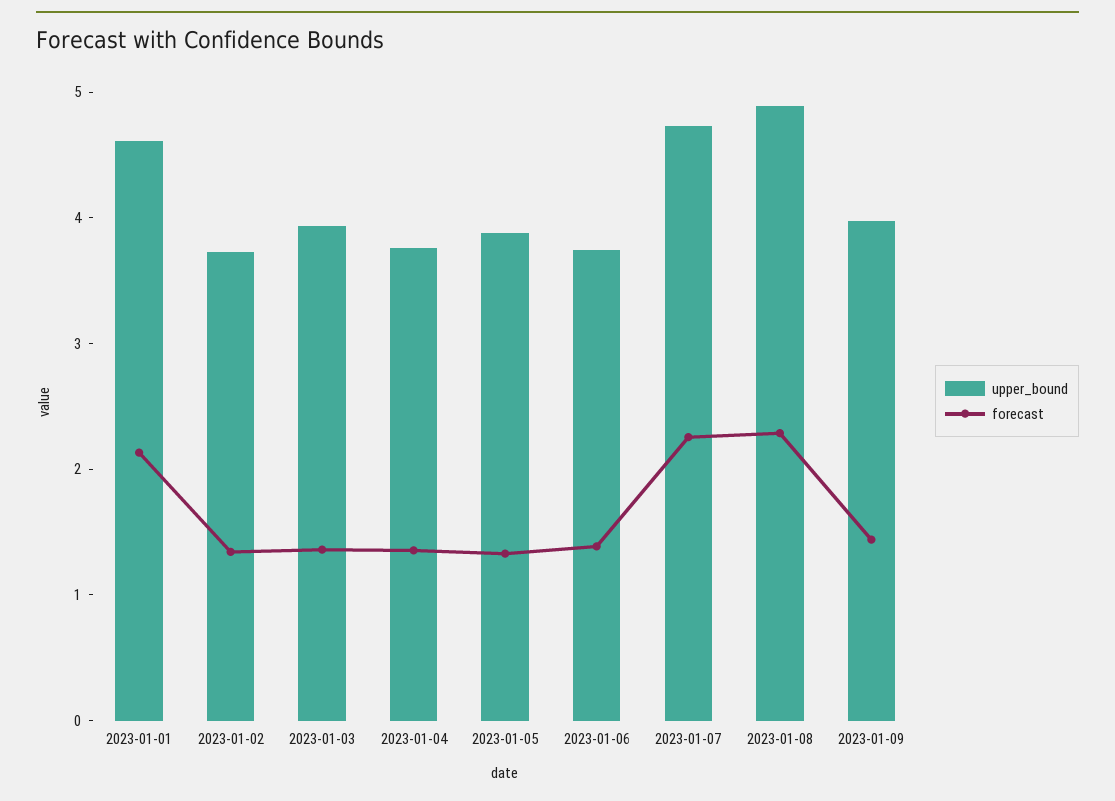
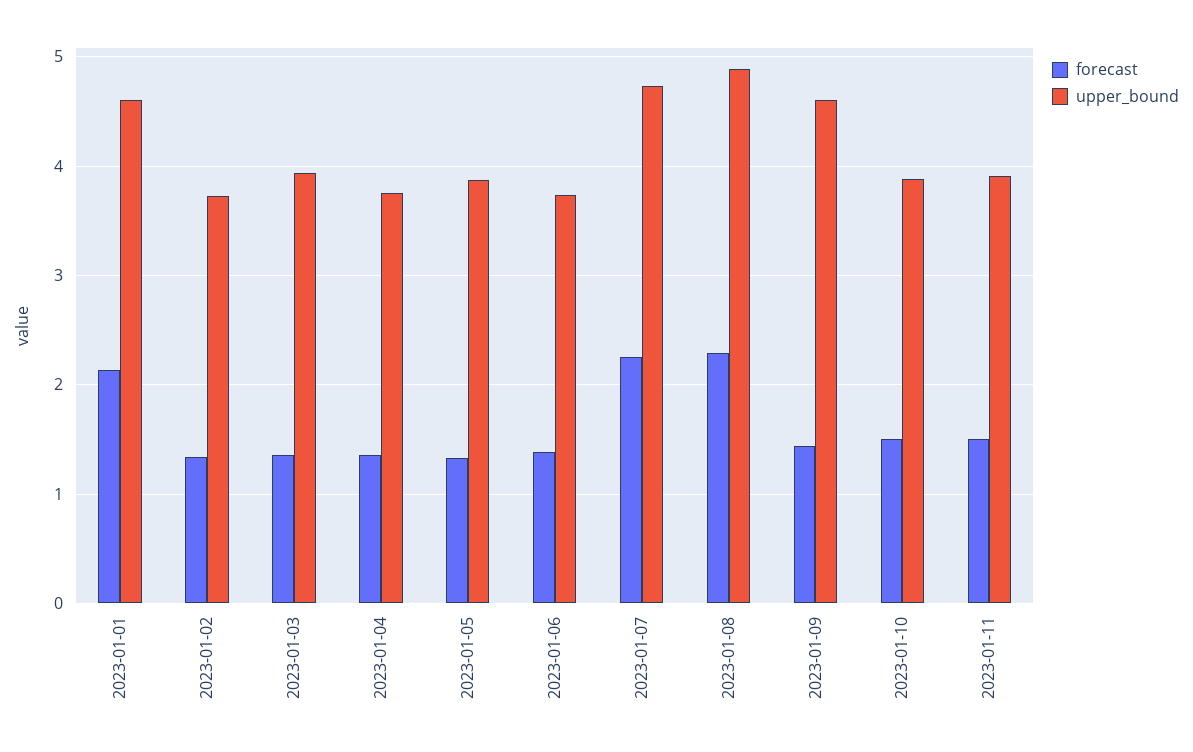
upper_bound, 2023-01-09: 4 -> 4.6
forecast, 2023-01-10: none -> 1.5
upper_bound, 2023-01-10: none -> 3.9
forecast, 2023-01-11: none -> 1.5
upper_bound, 2023-01-11: none -> 3.9

